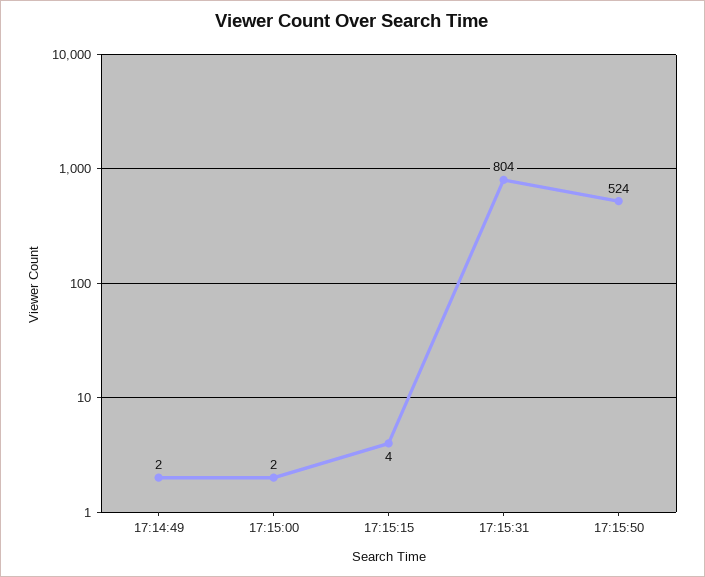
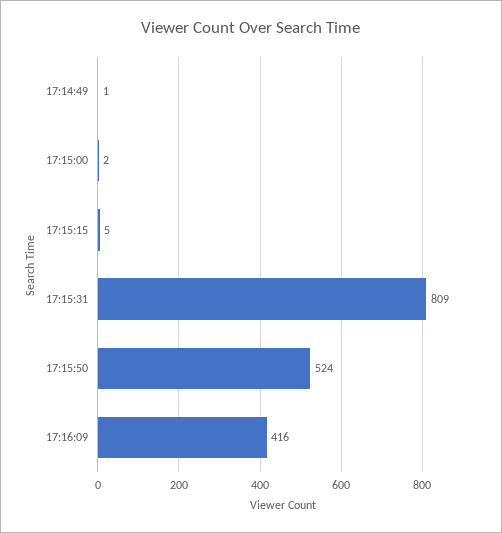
17:14:49: 2 -> 1
17:15:15: 4 -> 5
17:15:31: 804 -> 809
17:16:09: none -> 416

